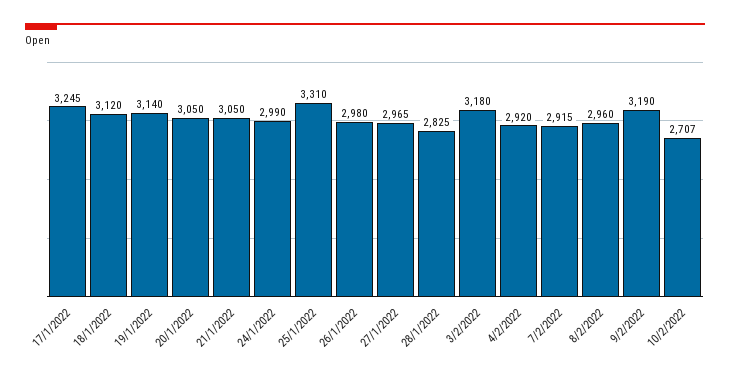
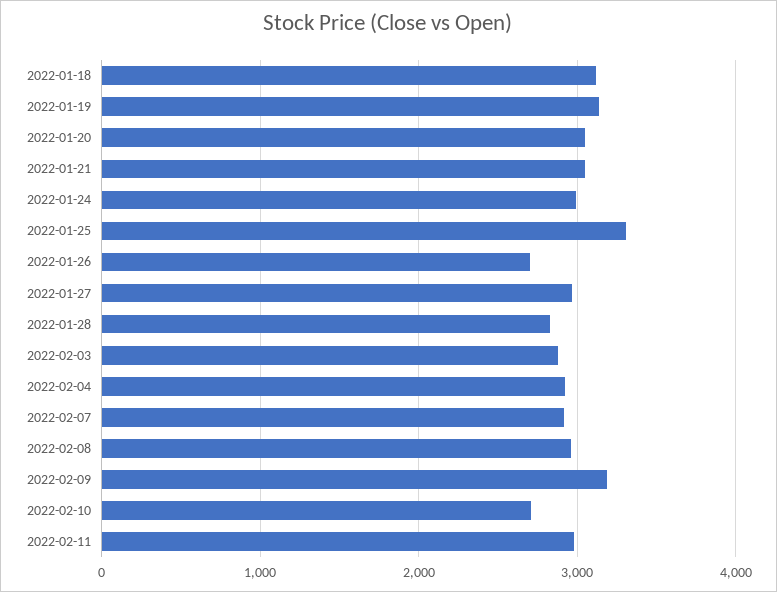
17/1/2022: 3245 -> none
26/1/2022: 2980 -> 2700
3/2/2022: 3180 -> 2900
2022-02-11: none -> 3000

